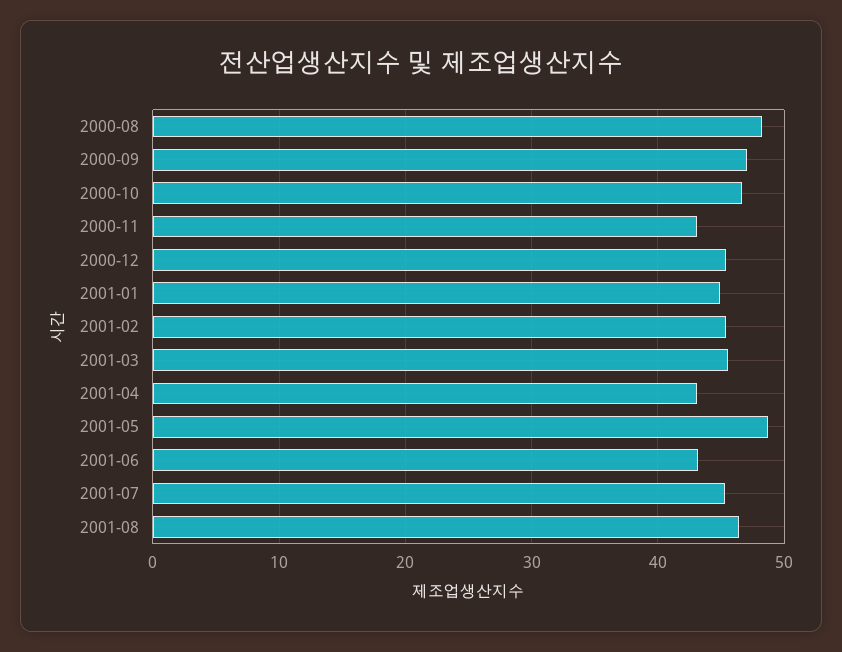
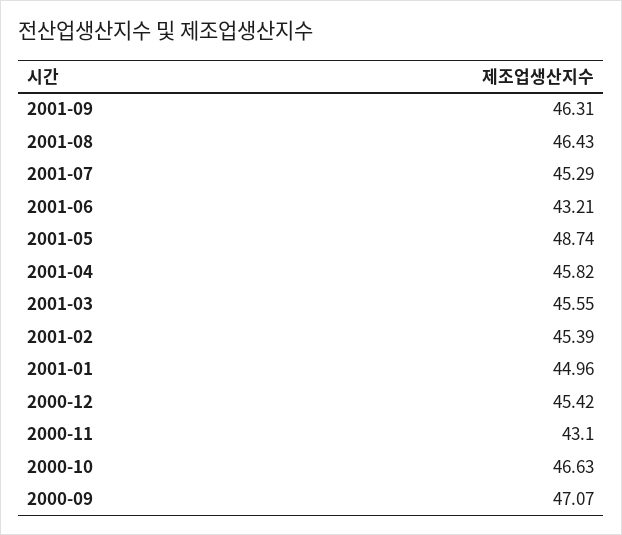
2000-08: 48 -> none
2001-04: 43 -> 45.82
2001-09: none -> 46.31

